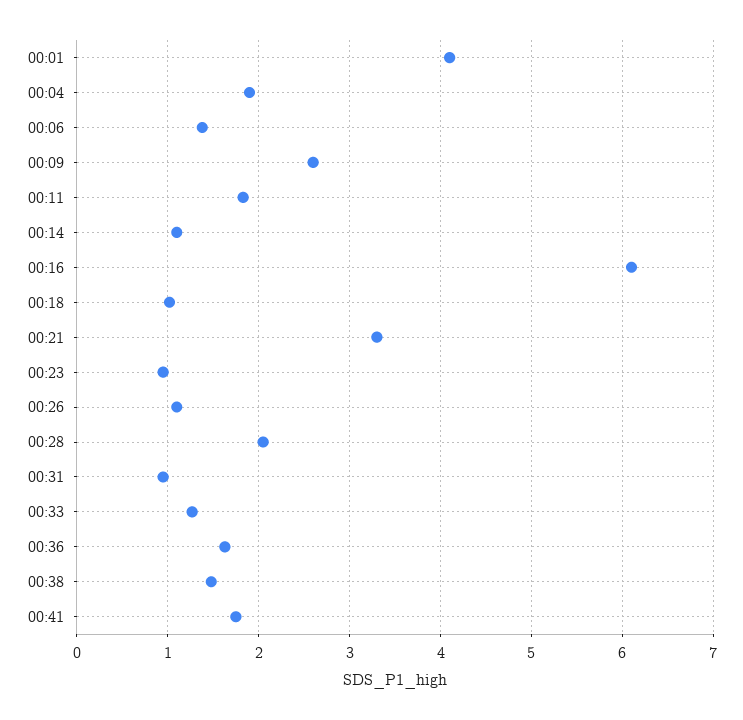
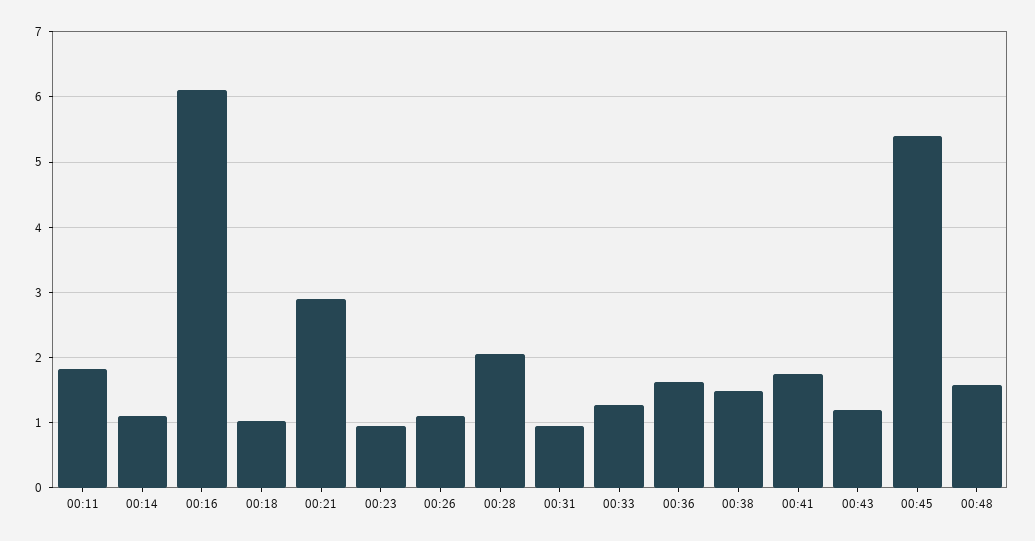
00:01: 4.1 -> none
00:04: 1.9 -> none
00:06: 1.4 -> none
00:09: 2.6 -> none
00:21: 3.3 -> 2.9
00:43: none -> 1.2
00:45: none -> 5.4
00:48: none -> 1.6

